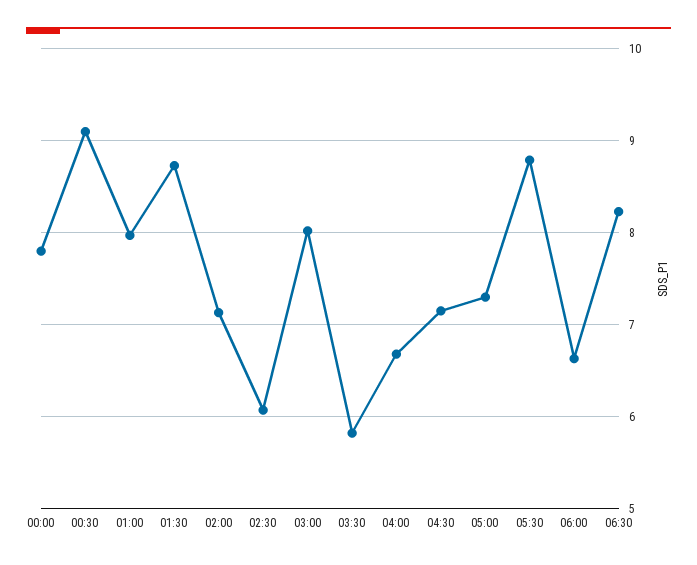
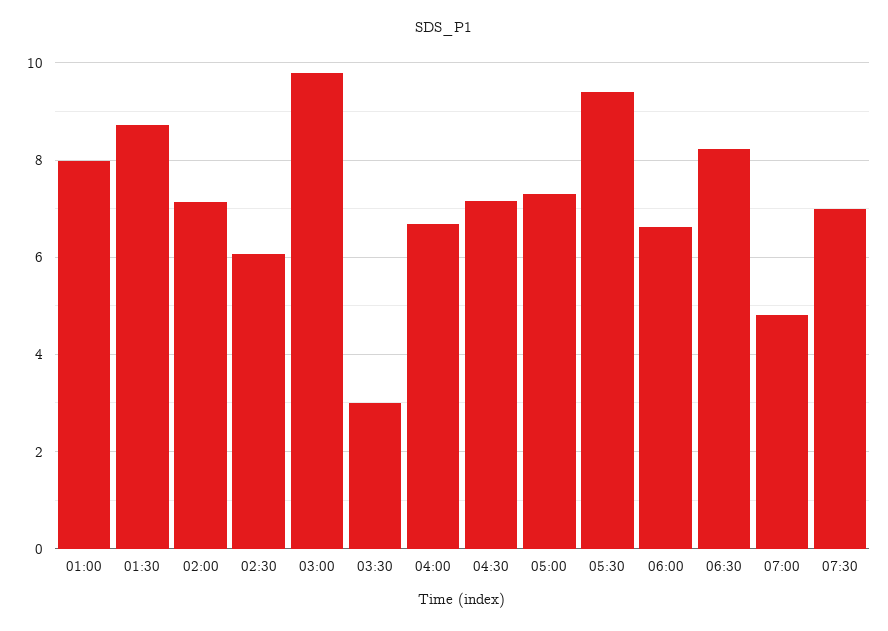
00:00: 7.8 -> none
00:30: 9.1 -> none
03:00: 8 -> 9.8
03:30: 5.8 -> 3
05:30: 8.8 -> 9.4
07:00: none -> 4.8
07:30: none -> 7

